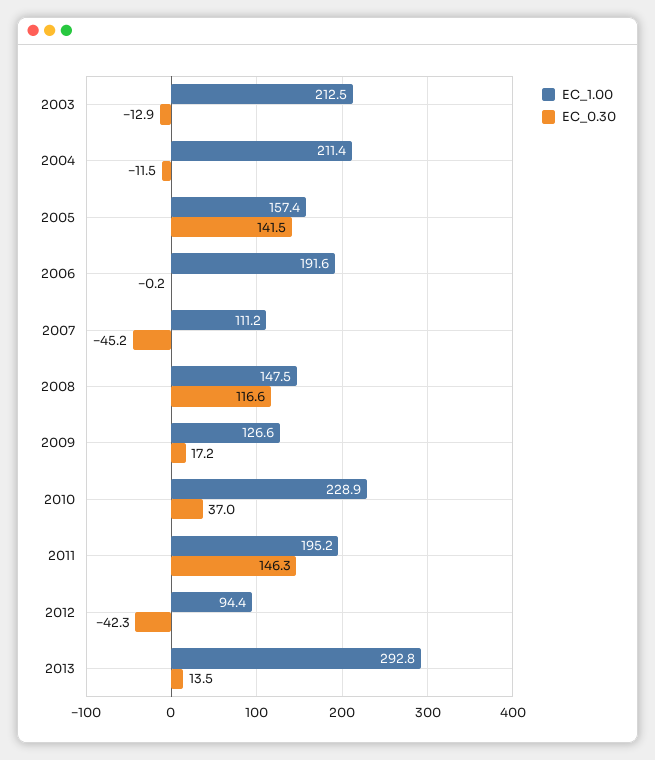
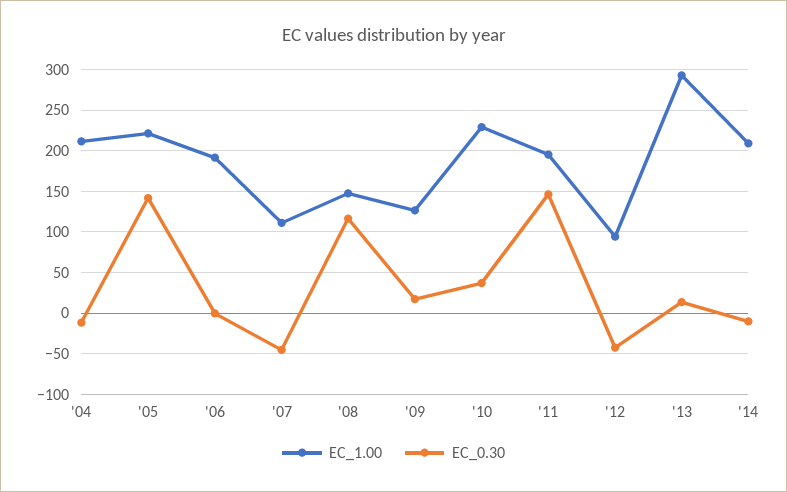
EC_1.00, 2003: 212.5 -> none
EC_0.30, 2003: -12.9 -> none
EC_1.00, 2005: 157.4 -> 220
EC_1.00, '14: none -> 210
EC_0.30, '14: none -> -10

